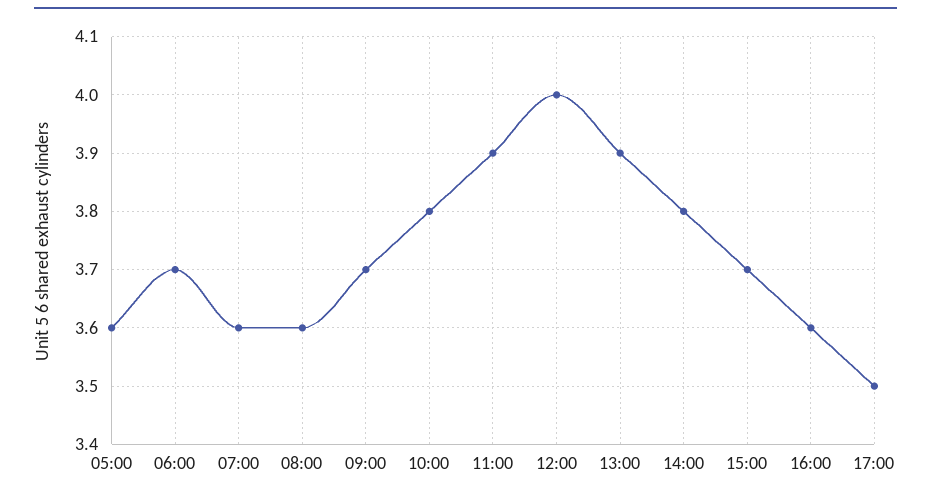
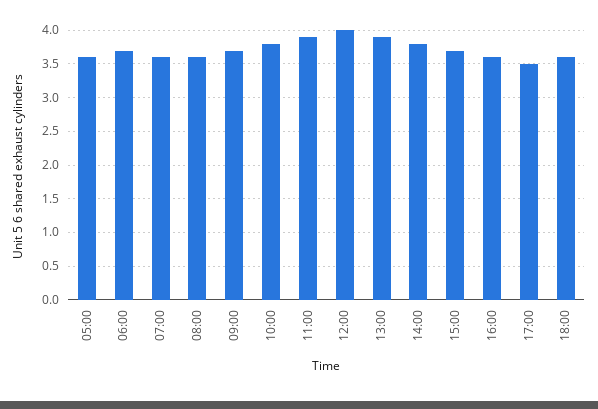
18:00: none -> 3.6

